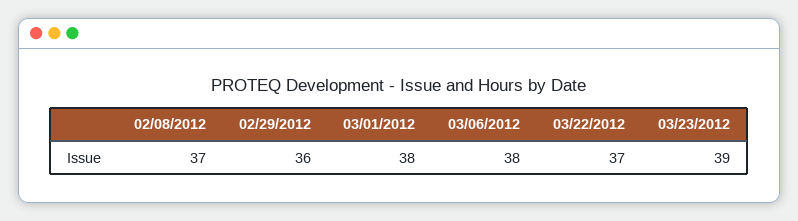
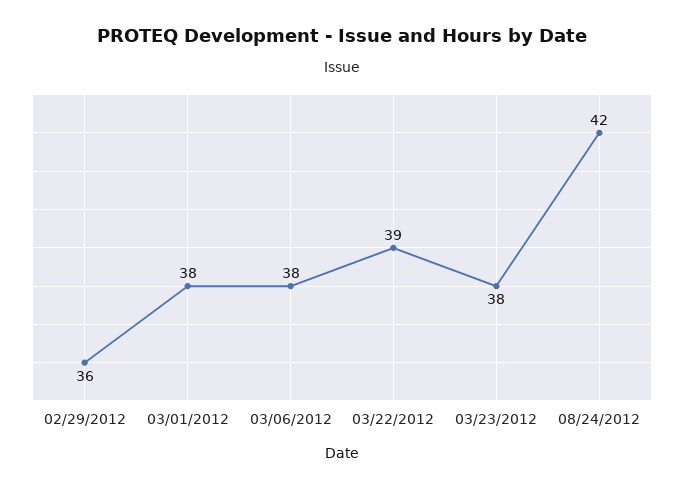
02/08/2012: 37 -> none
03/22/2012: 37 -> 39
03/23/2012: 39 -> 38
08/24/2012: none -> 42

